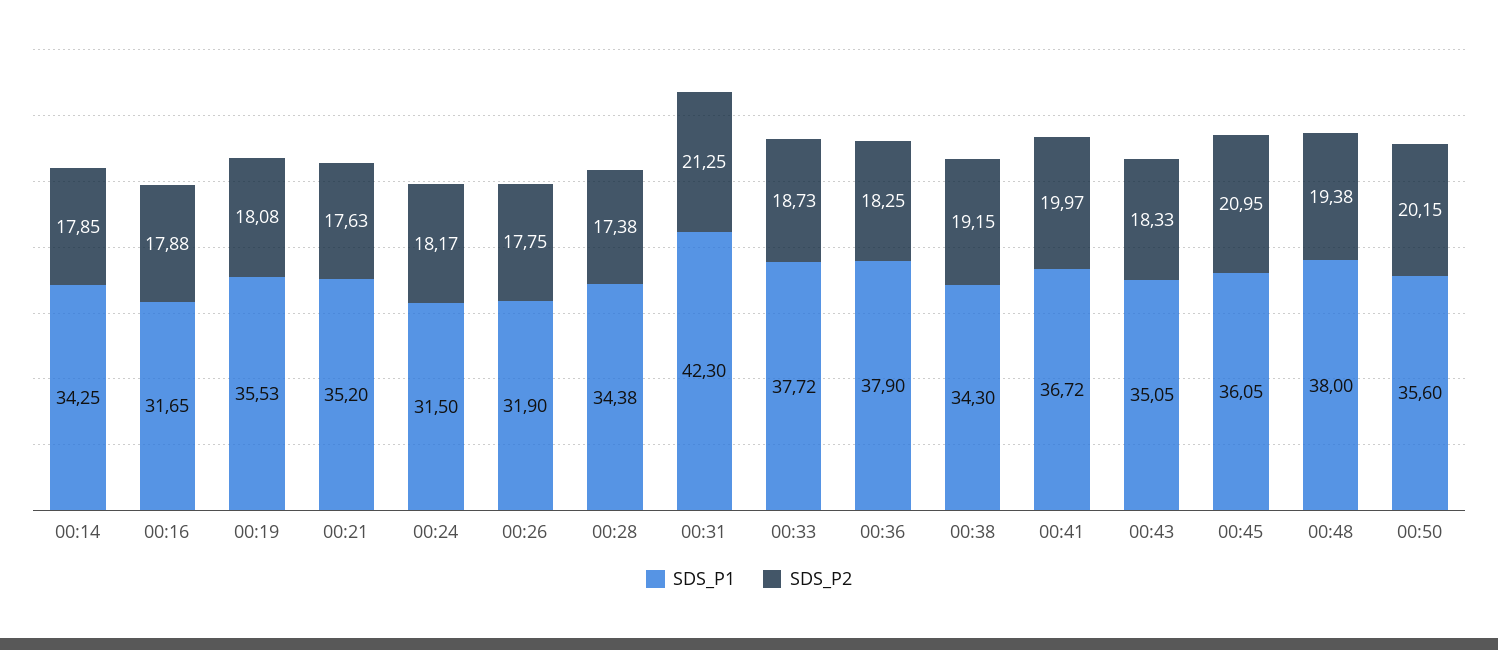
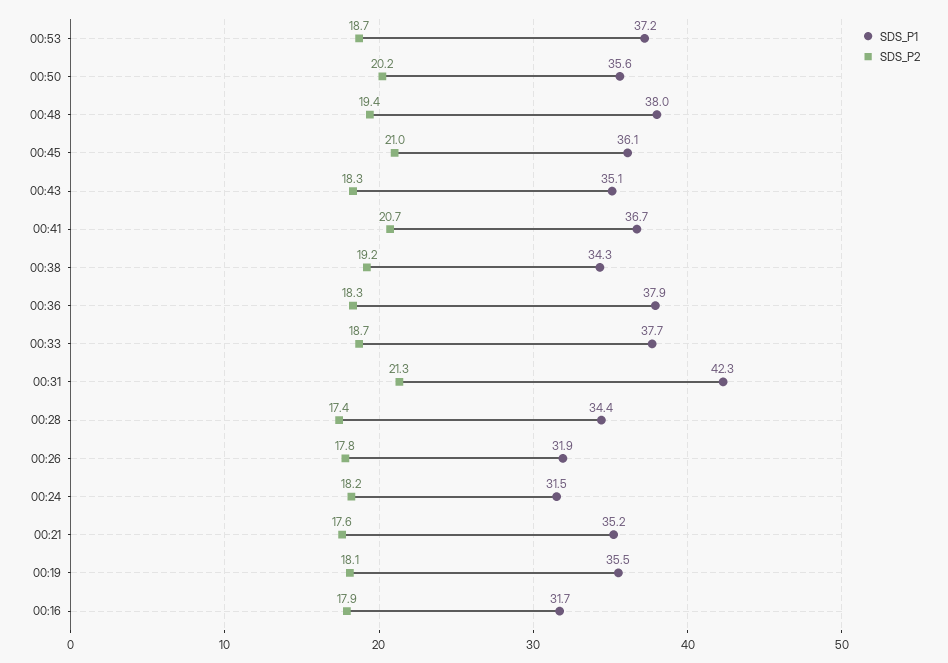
SDS_P1, 00:14: 34.25 -> none
SDS_P2, 00:14: 17.85 -> none
SDS_P2, 00:41: 19.97 -> 20.7
SDS_P1, 00:53: none -> 37.2
SDS_P2, 00:53: none -> 18.7

